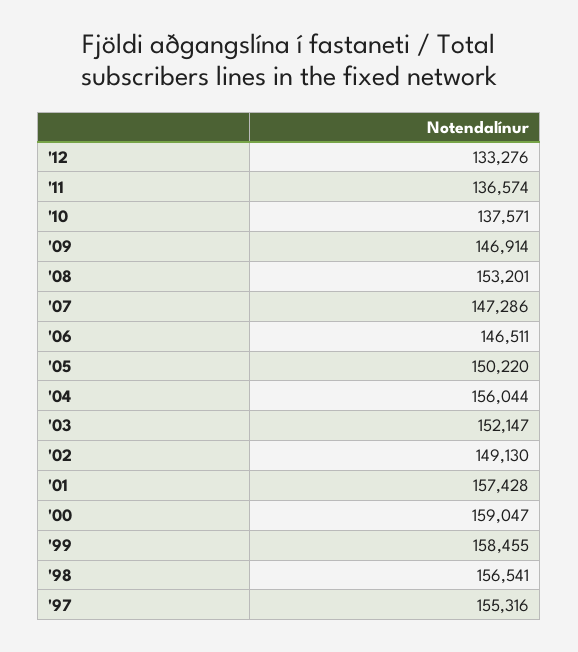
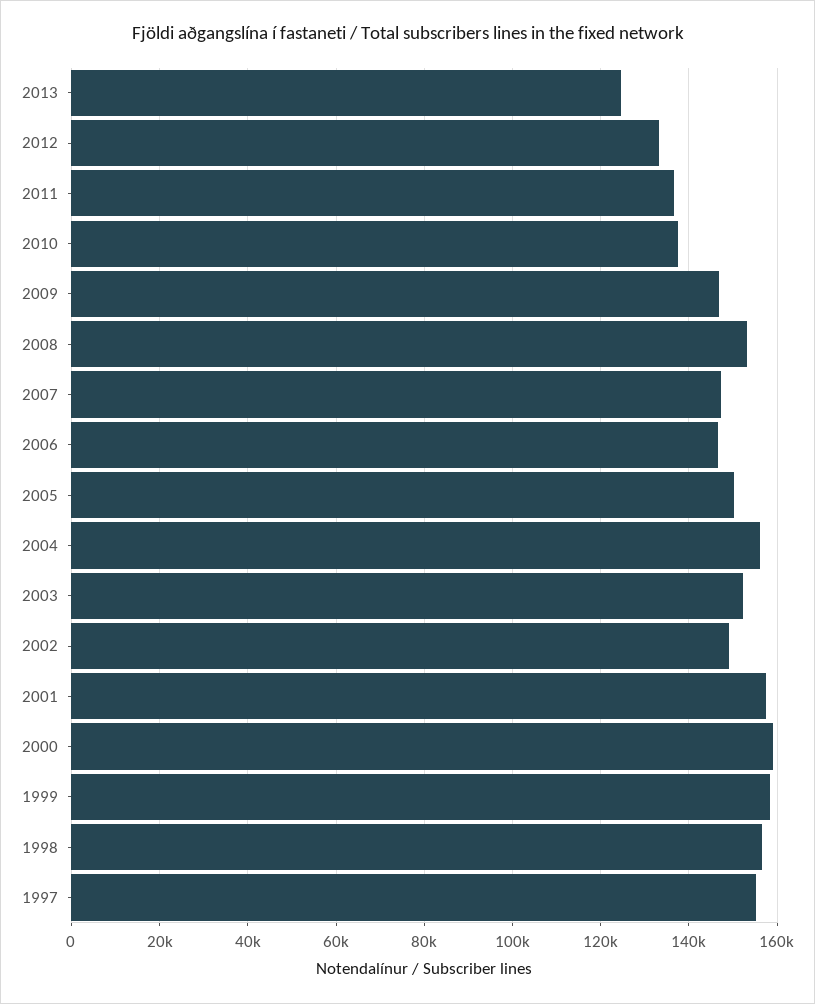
2013: none -> 124000

